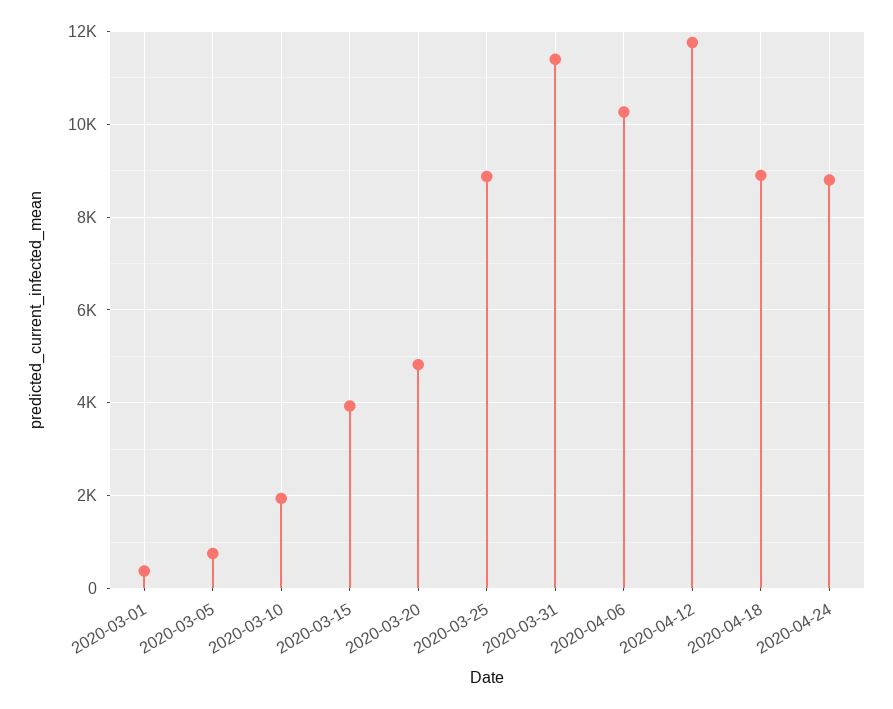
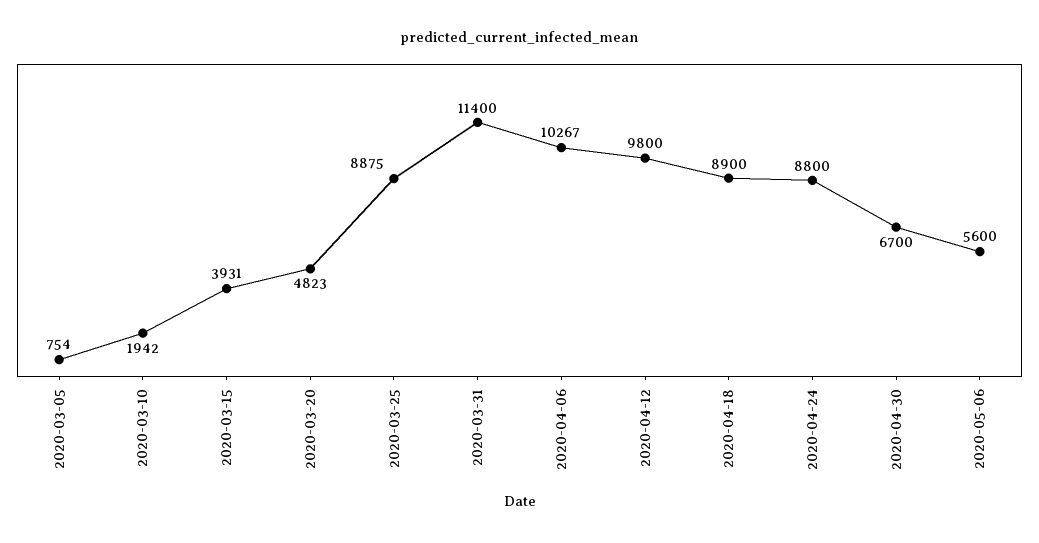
2020-03-01: 400 -> none
2020-04-12: 11800 -> 9800
2020-04-30: none -> 6700
2020-05-06: none -> 5600

